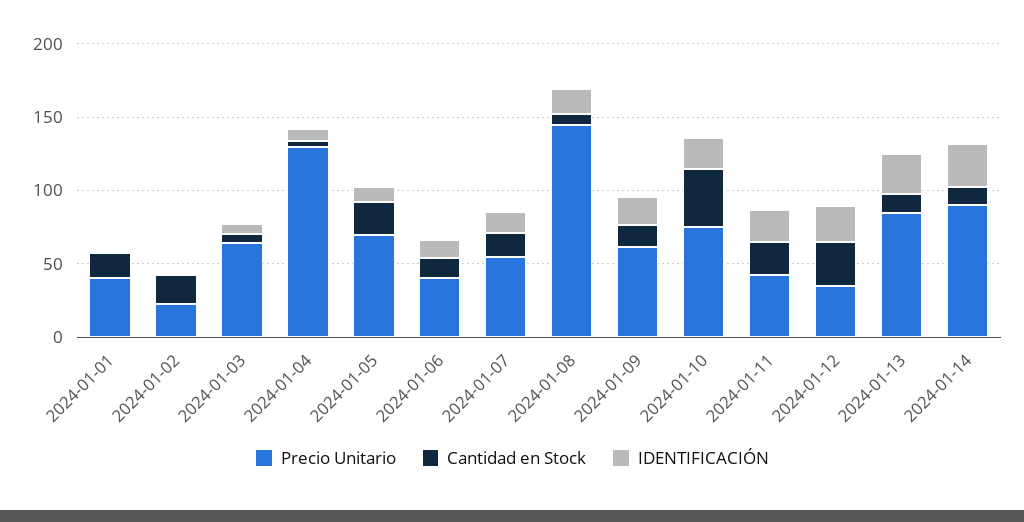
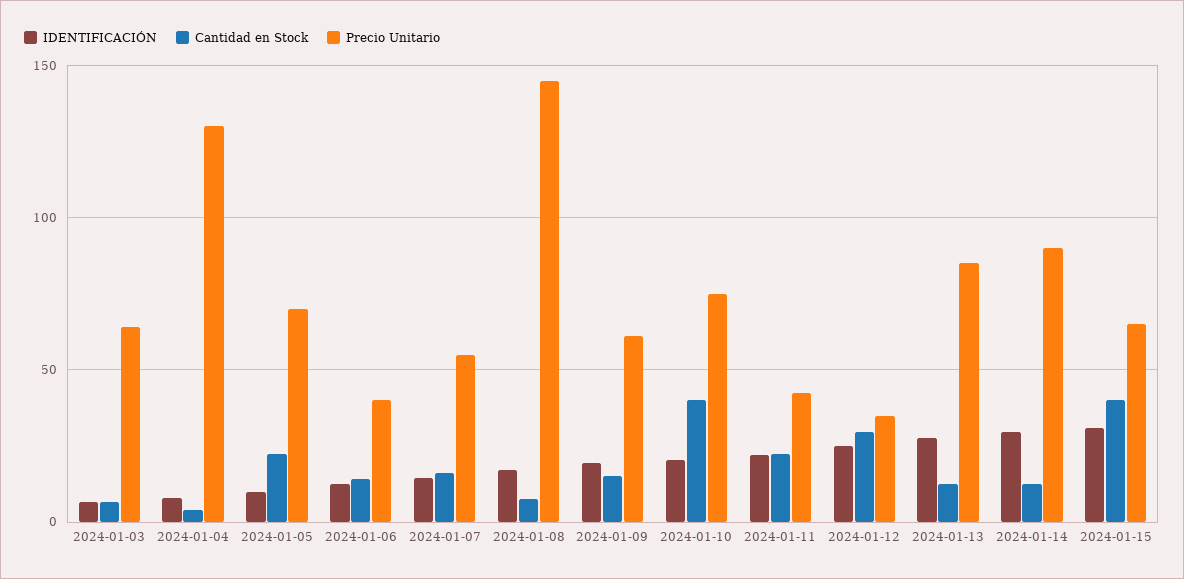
Precio Unitario, 2024-01-01: 40 -> none
Cantidad en Stock, 2024-01-01: 20 -> none
IDENTIFICACIÓN, 2024-01-01: 0 -> none
Precio Unitario, 2024-01-02: 20 -> none
Cantidad en Stock, 2024-01-02: 20 -> none
IDENTIFICACIÓN, 2024-01-02: 0 -> none
IDENTIFICACIÓN, 2024-01-15: none -> 30
Cantidad en Stock, 2024-01-15: none -> 40
Precio Unitario, 2024-01-15: none -> 65

